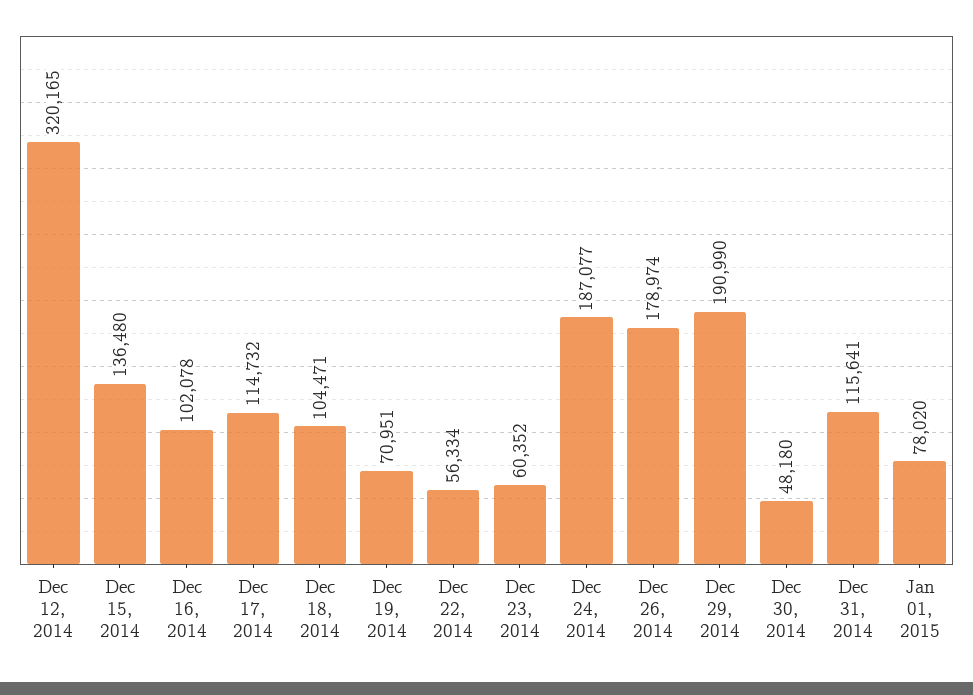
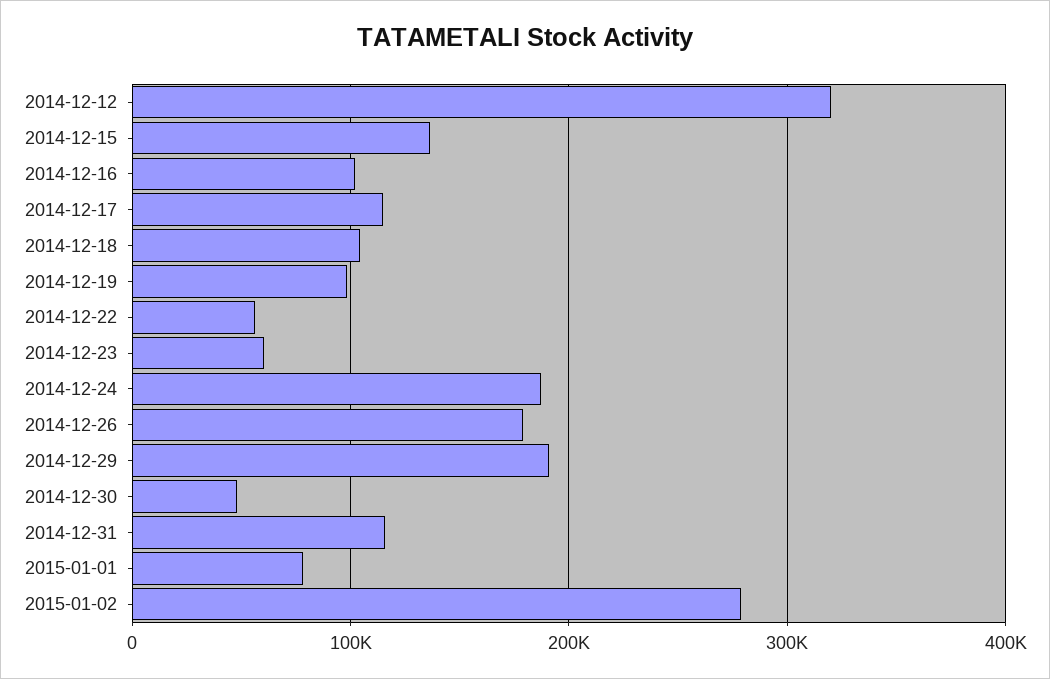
Dec 19, 2014: 70951 -> 100000
2015-01-02: none -> 280000

